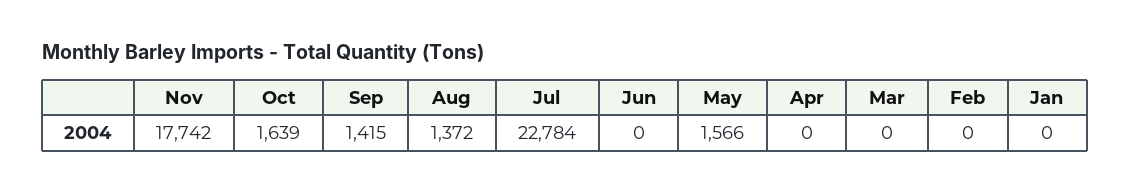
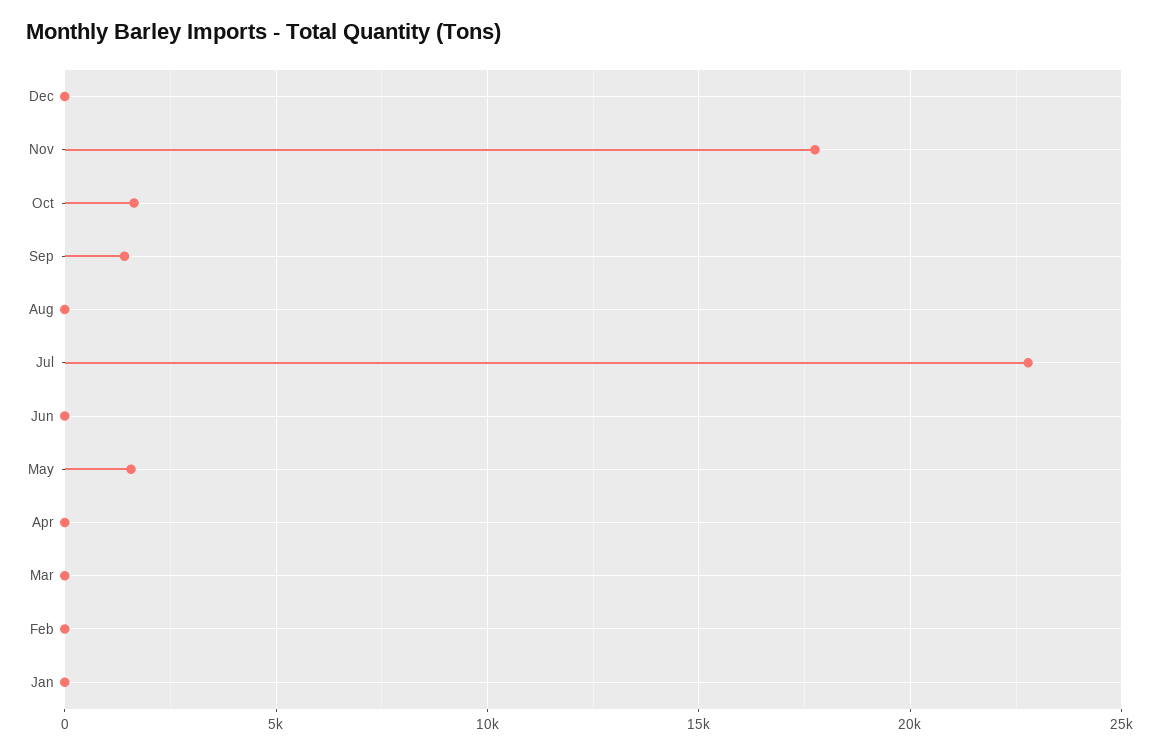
Aug: 1372 -> 0
Dec: none -> 0

